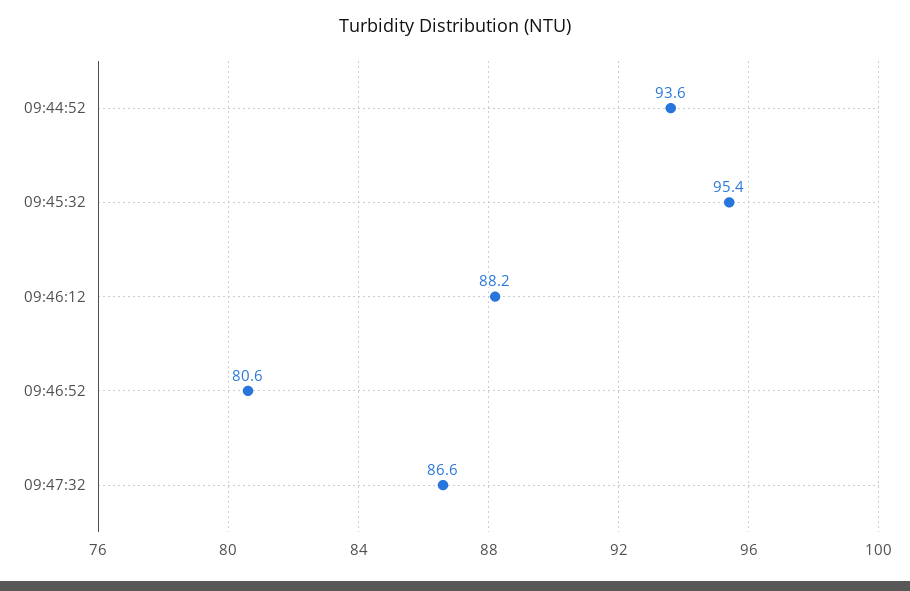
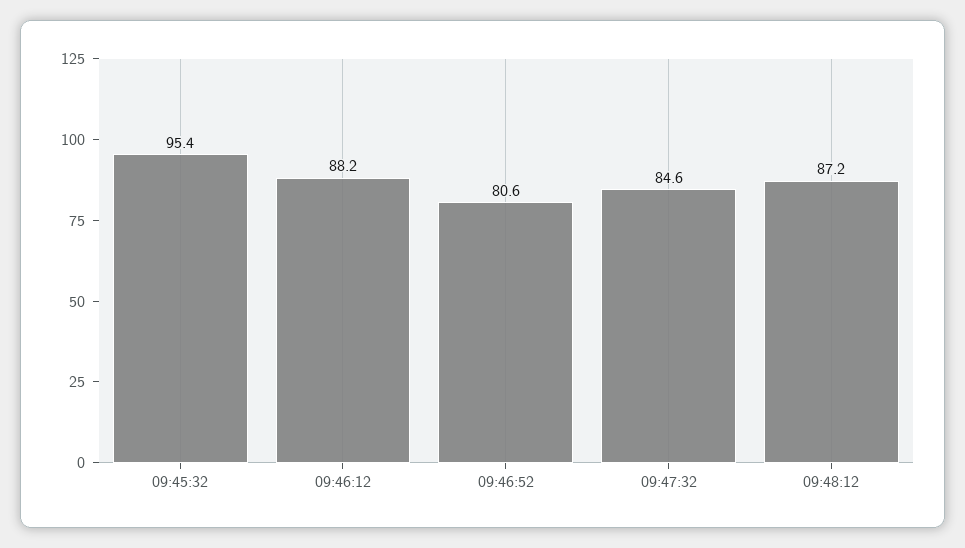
09:44:52: 93.6 -> none
09:47:32: 86.6 -> 84.6
09:48:12: none -> 87.2

